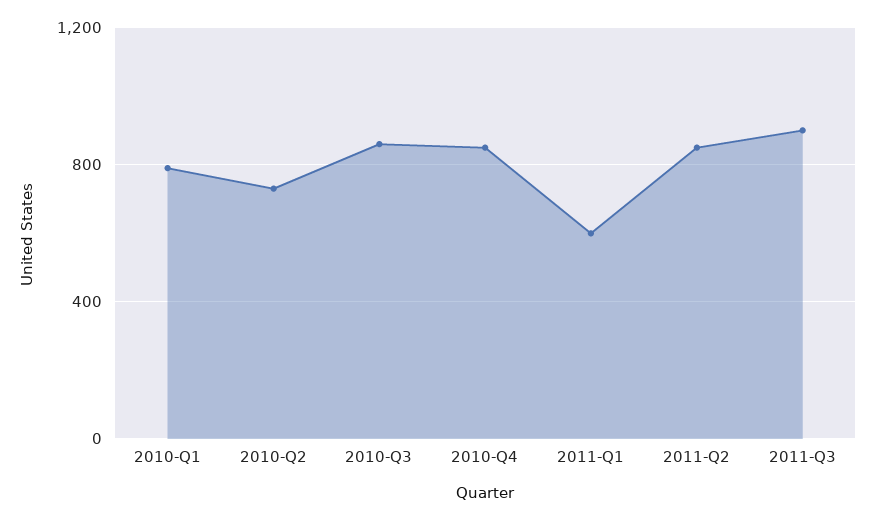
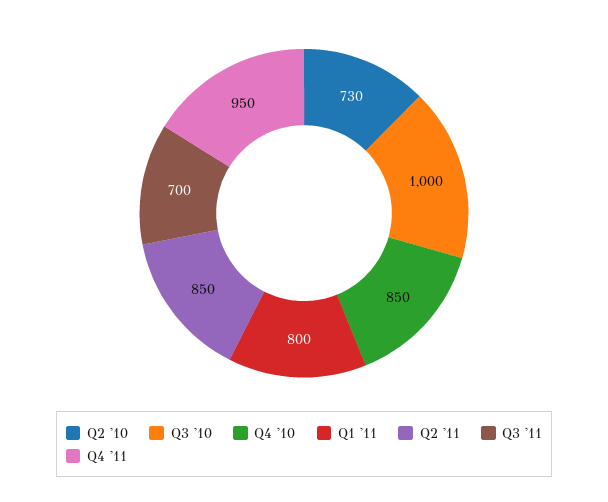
2010-Q1: 800 -> none
2010-Q3: 850 -> 1000
2011-Q1: 600 -> 800
2011-Q3: 900 -> 700
Q4 '11: none -> 950

